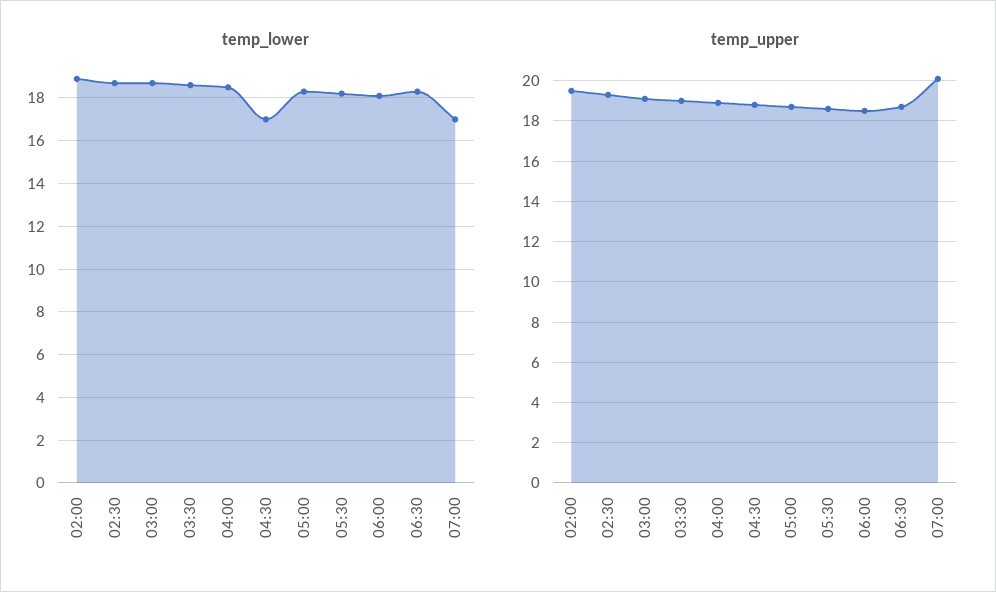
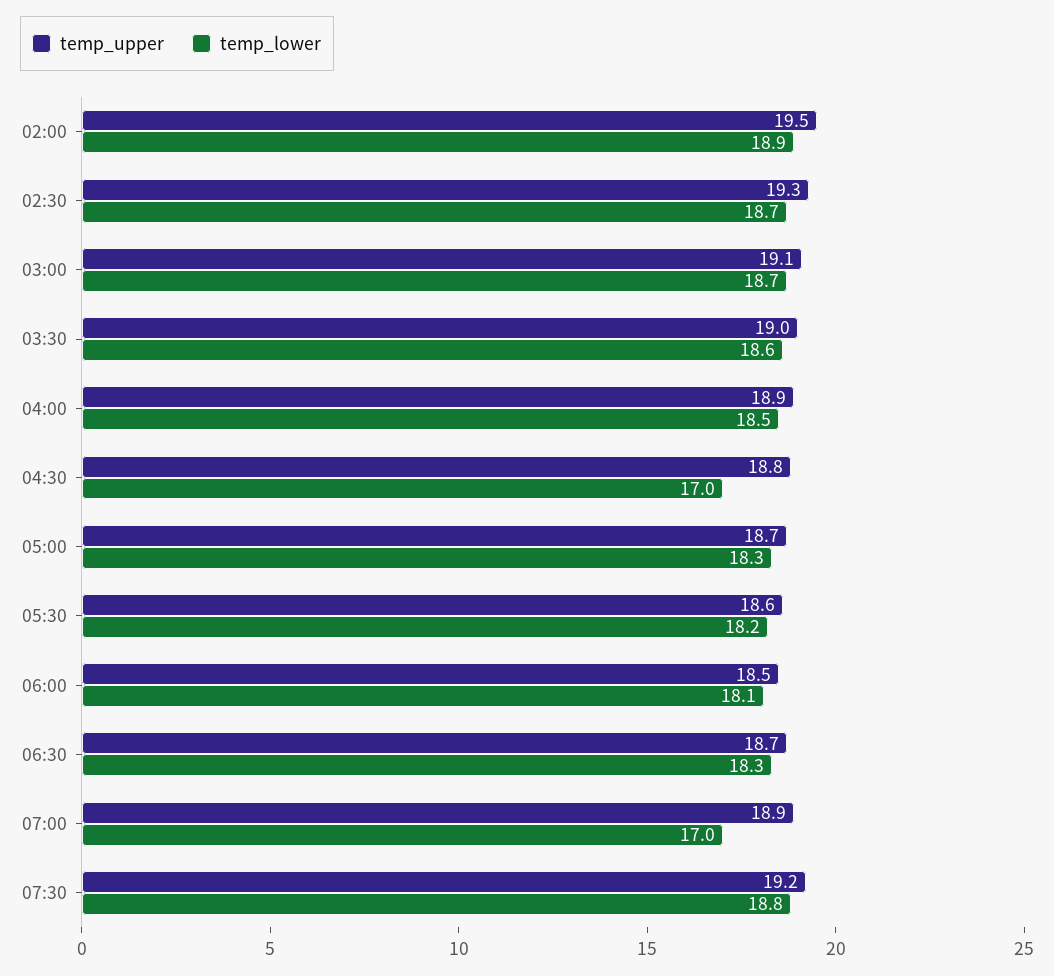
temp_upper, 07:00: 20 -> 18.9
temp_upper, 07:30: none -> 19.2
temp_lower, 07:30: none -> 18.8

